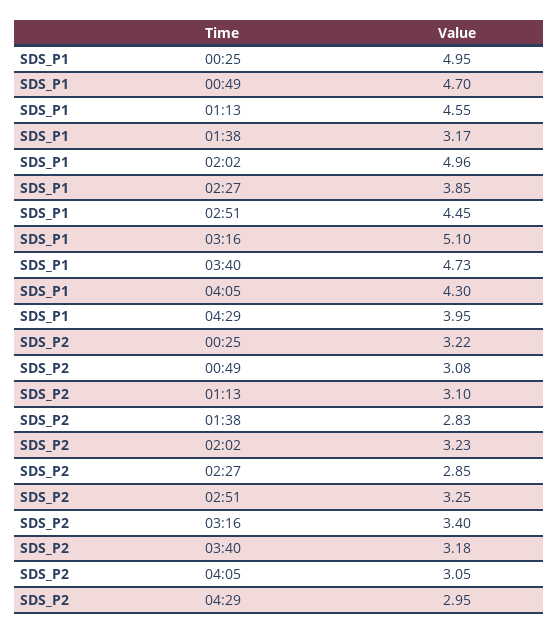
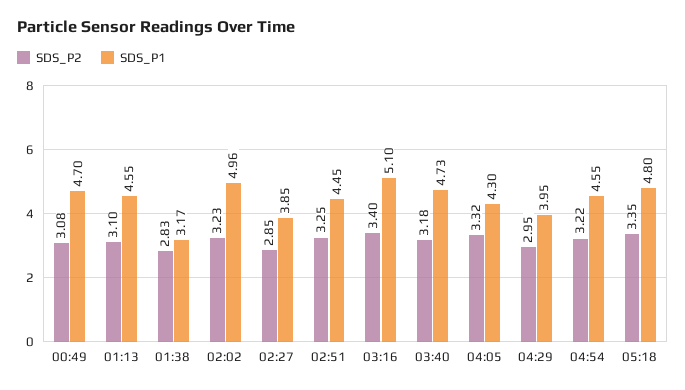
SDS_P1, 00:25: 4.95 -> none
SDS_P2, 00:25: 3.22 -> none
SDS_P2, 04:05: 3.05 -> 3.32
SDS_P2, 04:54: none -> 3.22
SDS_P1, 04:54: none -> 4.55
SDS_P2, 05:18: none -> 3.35
SDS_P1, 05:18: none -> 4.8

